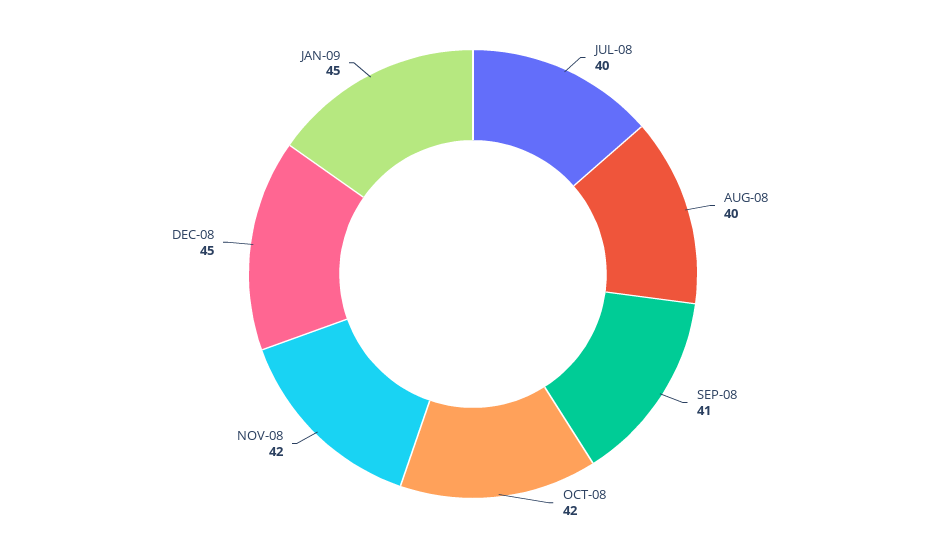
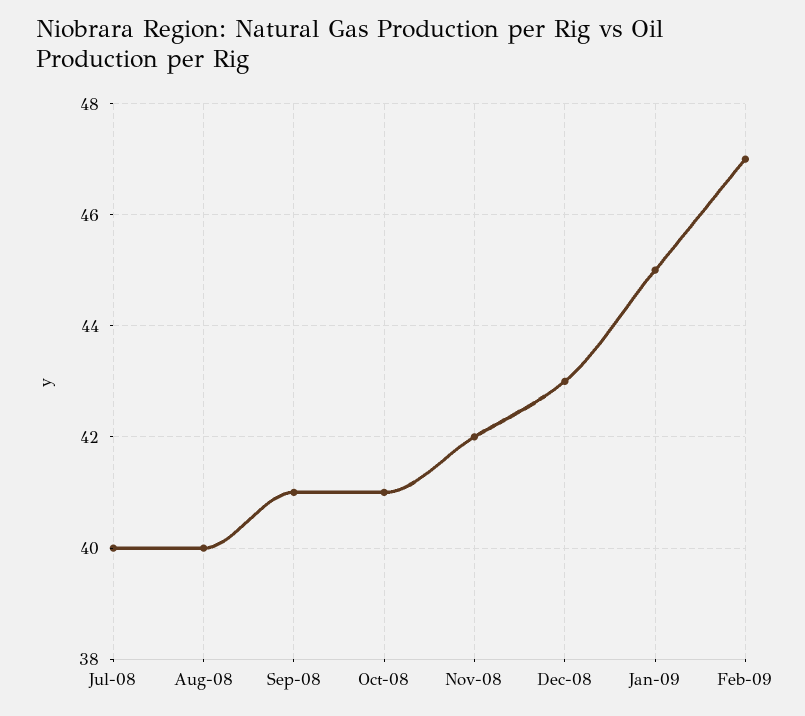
OCT-08: 42 -> 41
DEC-08: 45 -> 43
Feb-09: none -> 47

